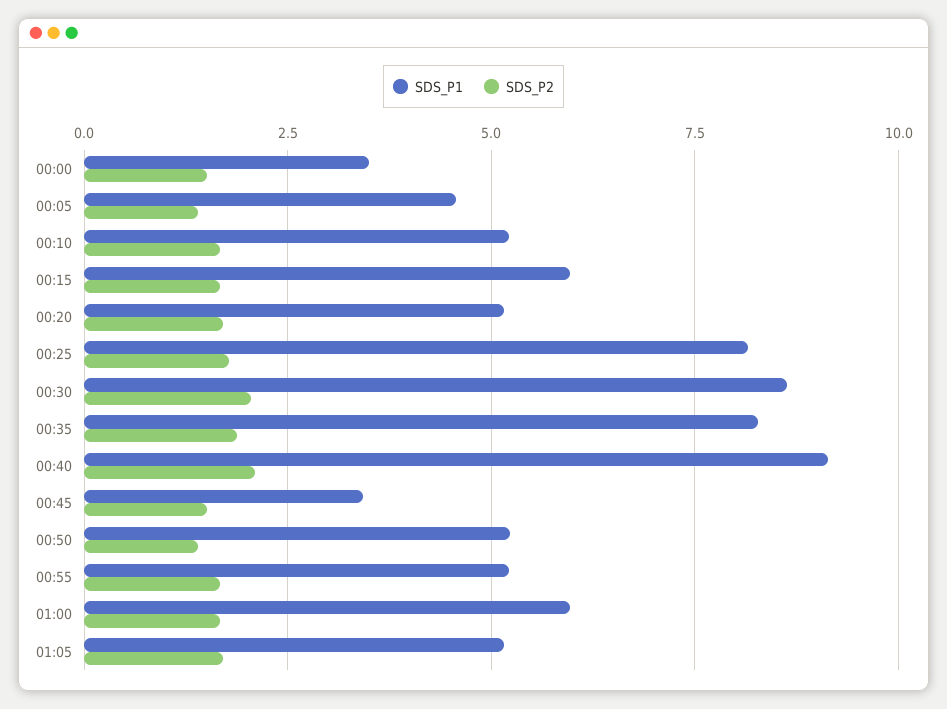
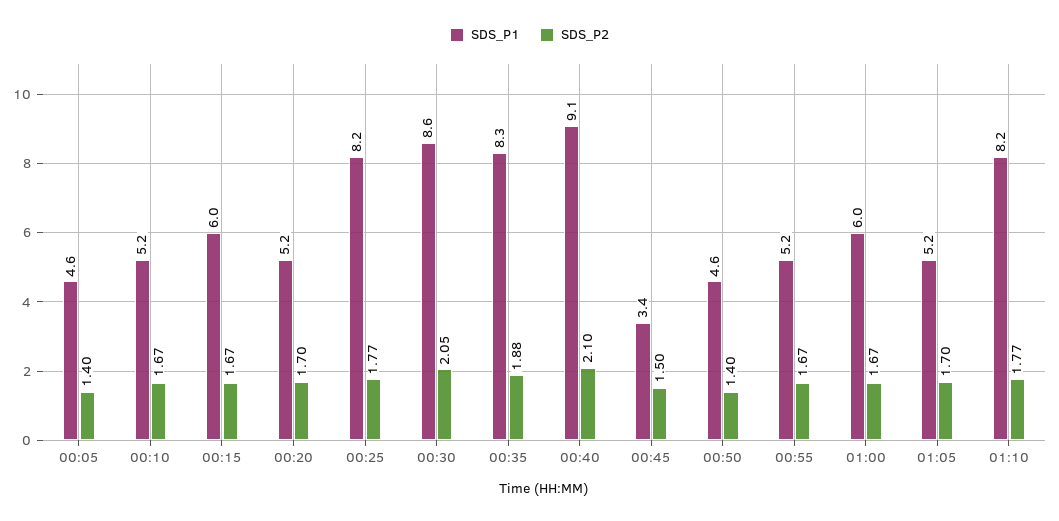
SDS_P1, 00:00: 3.5 -> none
SDS_P2, 00:00: 1.5 -> none
SDS_P1, 00:50: 5.25 -> 4.6
SDS_P1, 01:10: none -> 8.2
SDS_P2, 01:10: none -> 1.77

